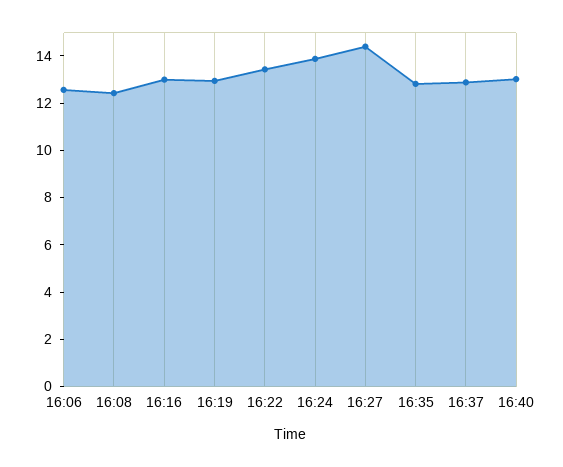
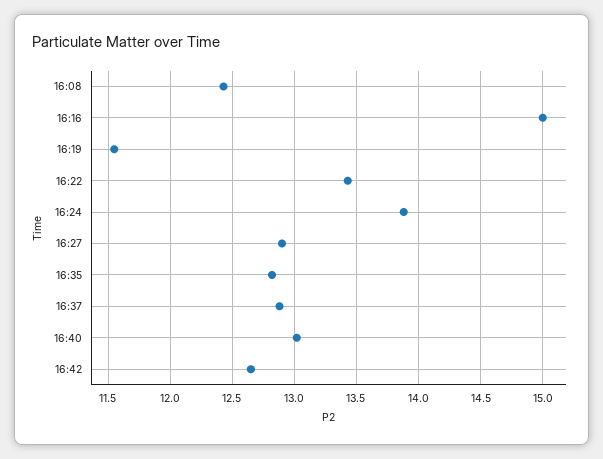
16:06: 12.5 -> none
16:16: 13 -> 15
16:19: 13 -> 11.55
16:27: 14.5 -> 12.9
16:42: none -> 12.65

